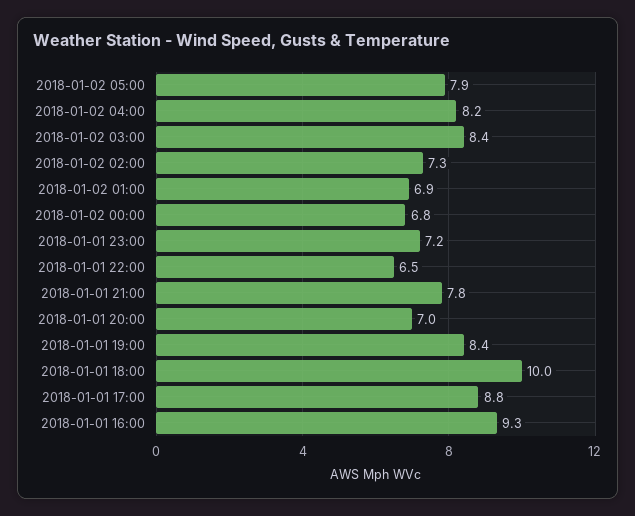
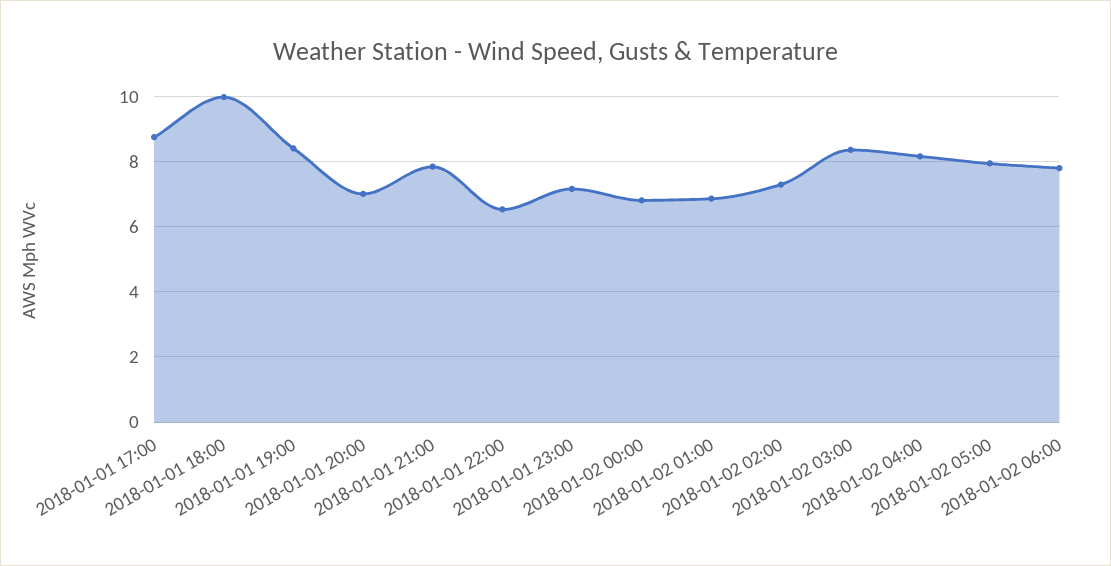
2018-01-01 16:00: 9.3 -> none
2018-01-02 06:00: none -> 7.8

